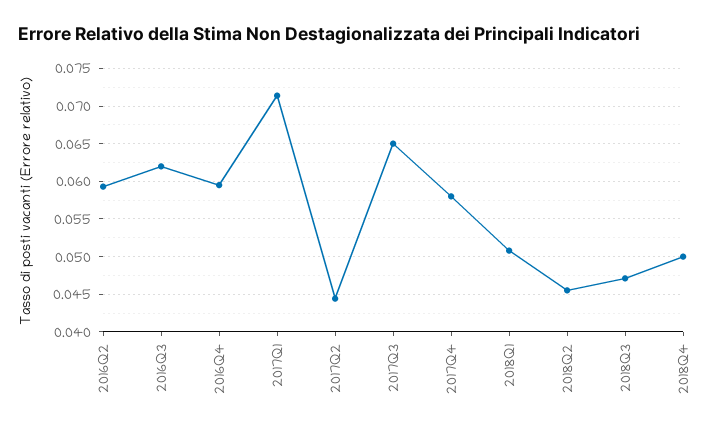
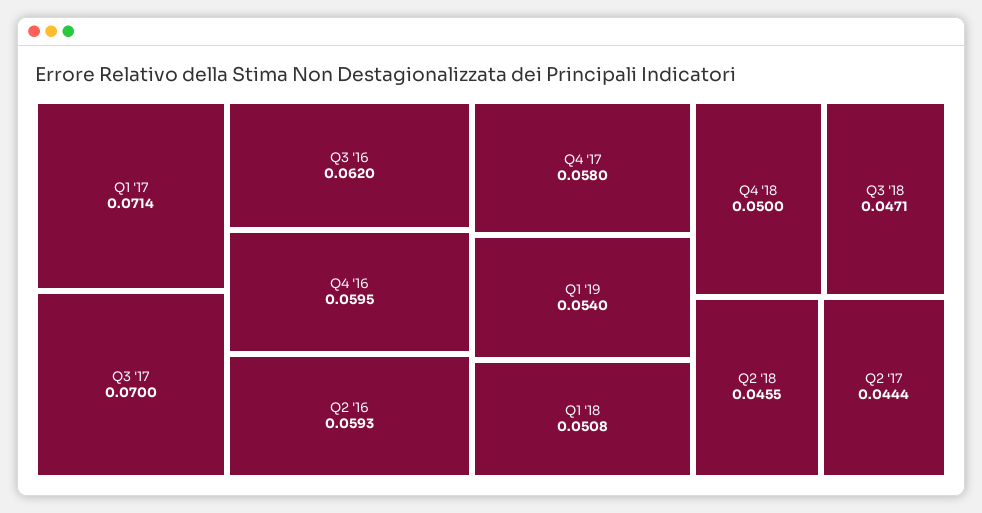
2017Q3: 0.065 -> 0.07
Q1 '19: none -> 0.054

